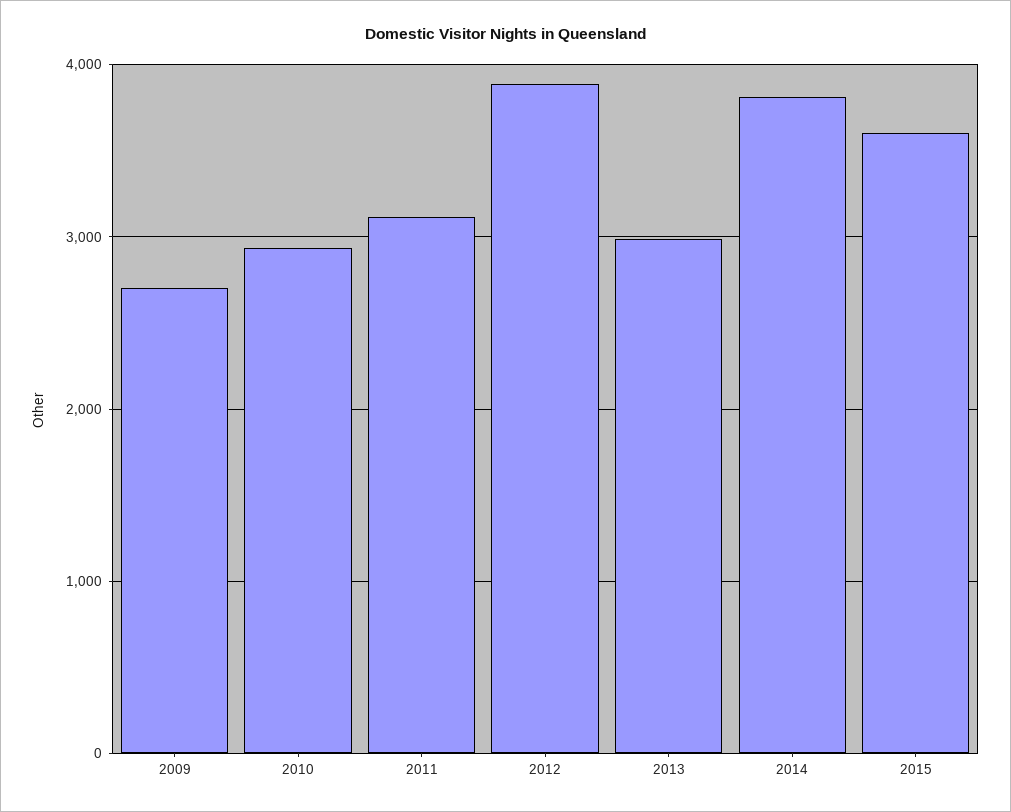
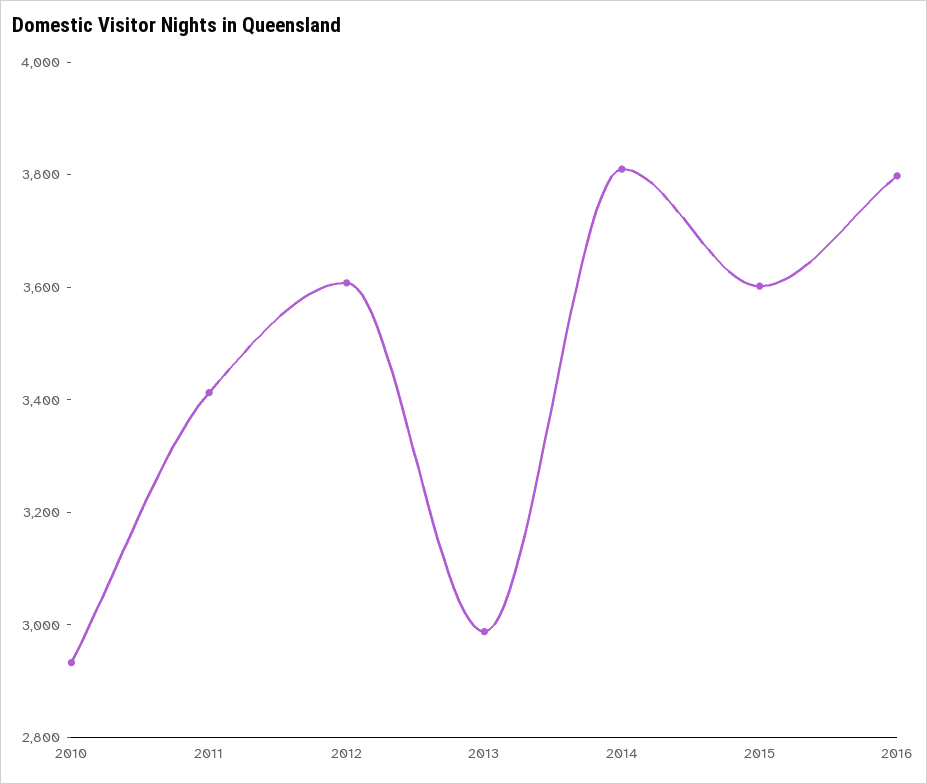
2009: 2700 -> none
2011: 3100 -> 3400
2012: 3900 -> 3600
2016: none -> 3800

